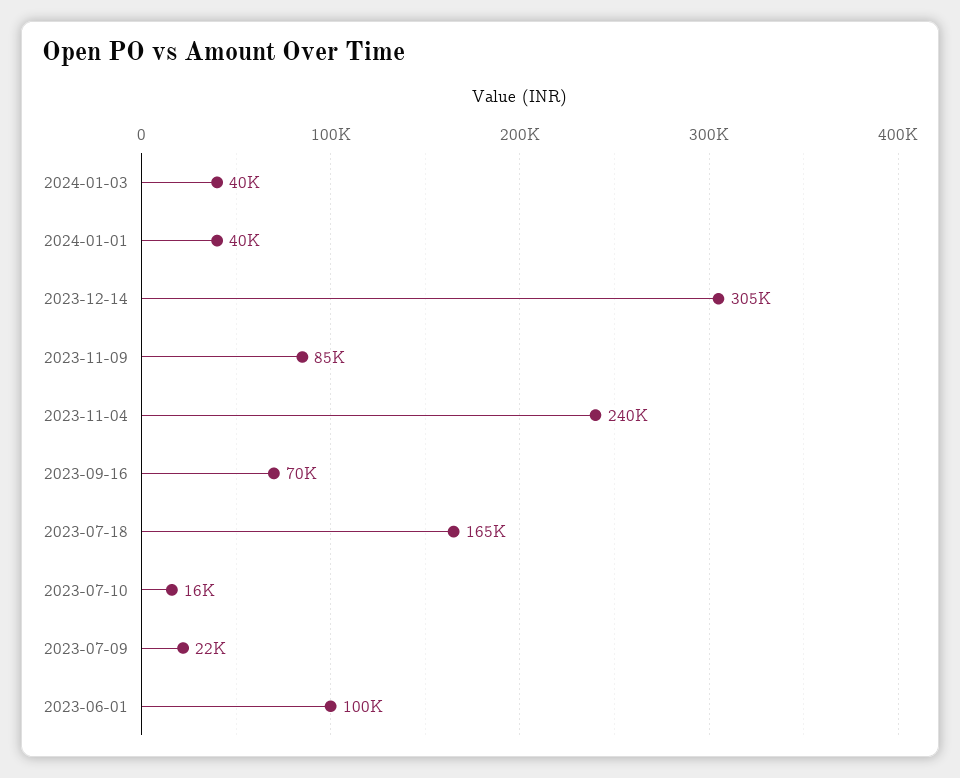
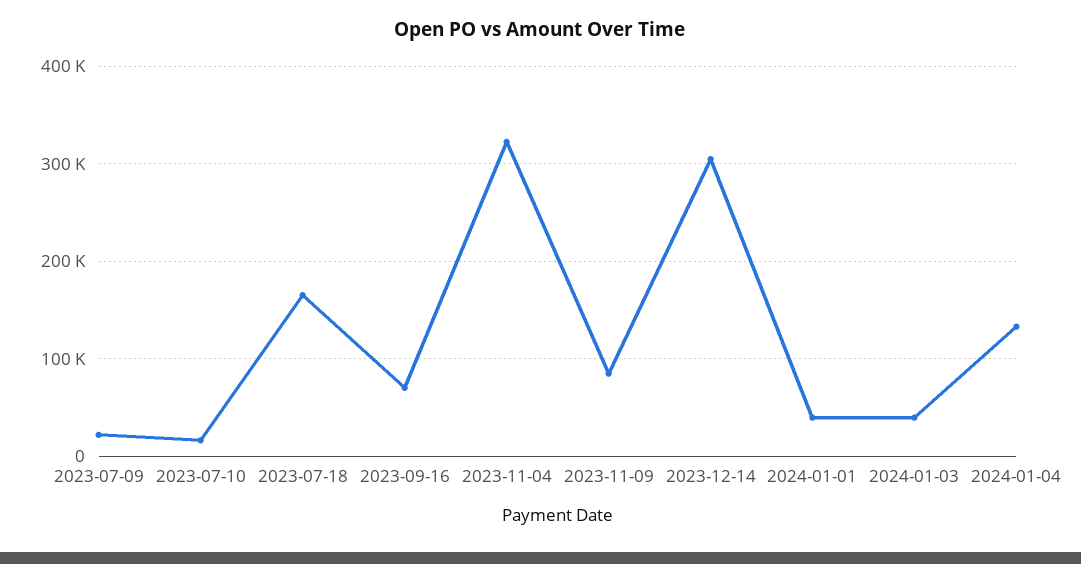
2023-11-04: 240000 -> 320000
2023-06-01: 100000 -> none
2024-01-04: none -> 130000

